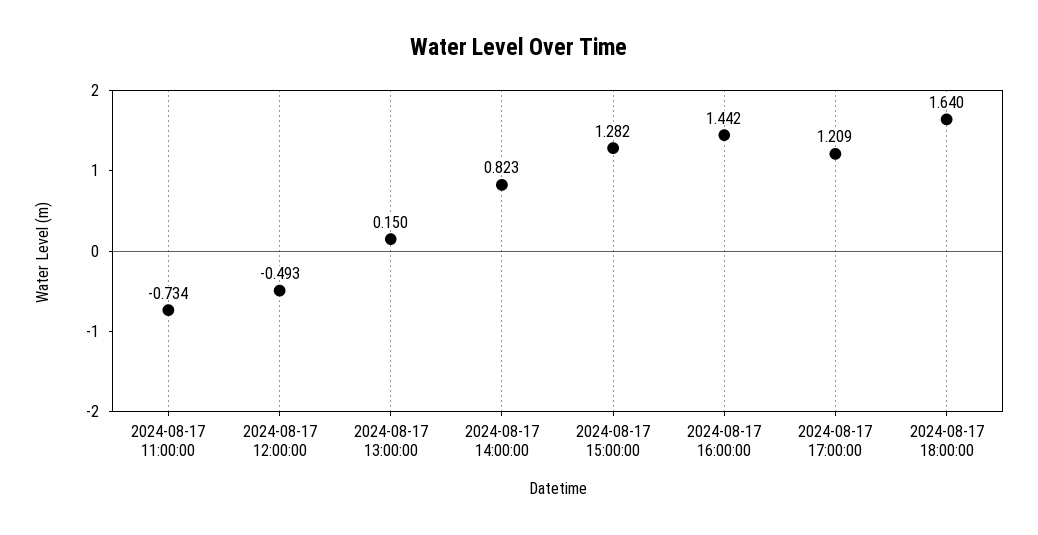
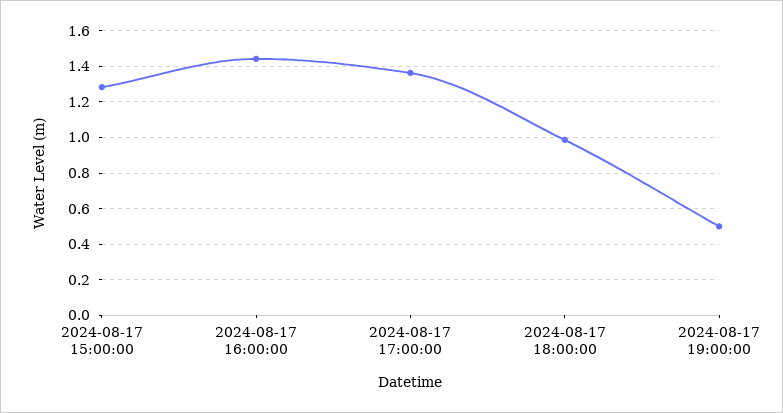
2024-08-17 11:00:00: -0.734 -> none
2024-08-17 12:00:00: -0.493 -> none
2024-08-17 13:00:00: 0.15 -> none
2024-08-17 14:00:00: 0.823 -> none
2024-08-17 17:00:00: 1.209 -> 1.35
2024-08-17 18:00:00: 1.64 -> 1
2024-08-17 19:00:00: none -> 0.5

